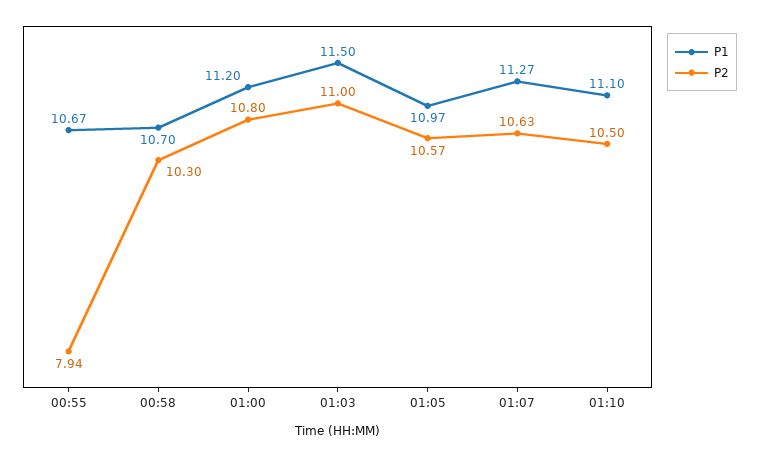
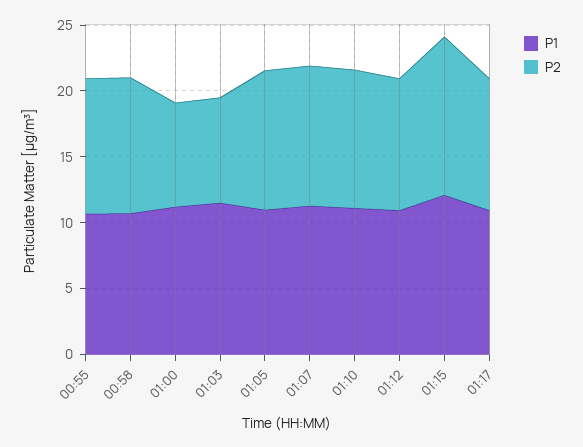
P2, 00:55: 7.94 -> 10
P2, 01:00: 10.8 -> 8
P2, 01:03: 11 -> 8
P1, 01:12: none -> 11
P2, 01:12: none -> 10
P1, 01:15: none -> 12
P2, 01:15: none -> 12
P1, 01:17: none -> 11
P2, 01:17: none -> 10

